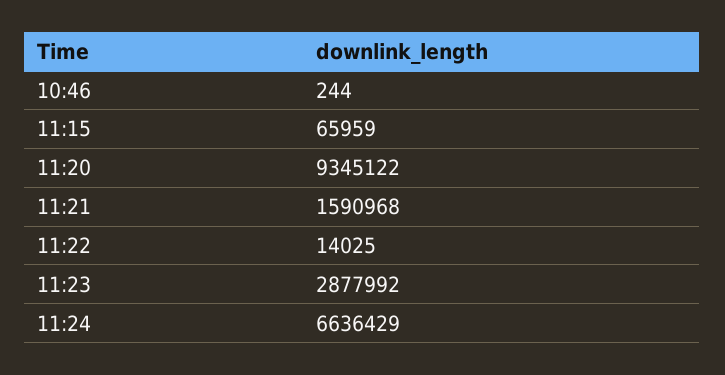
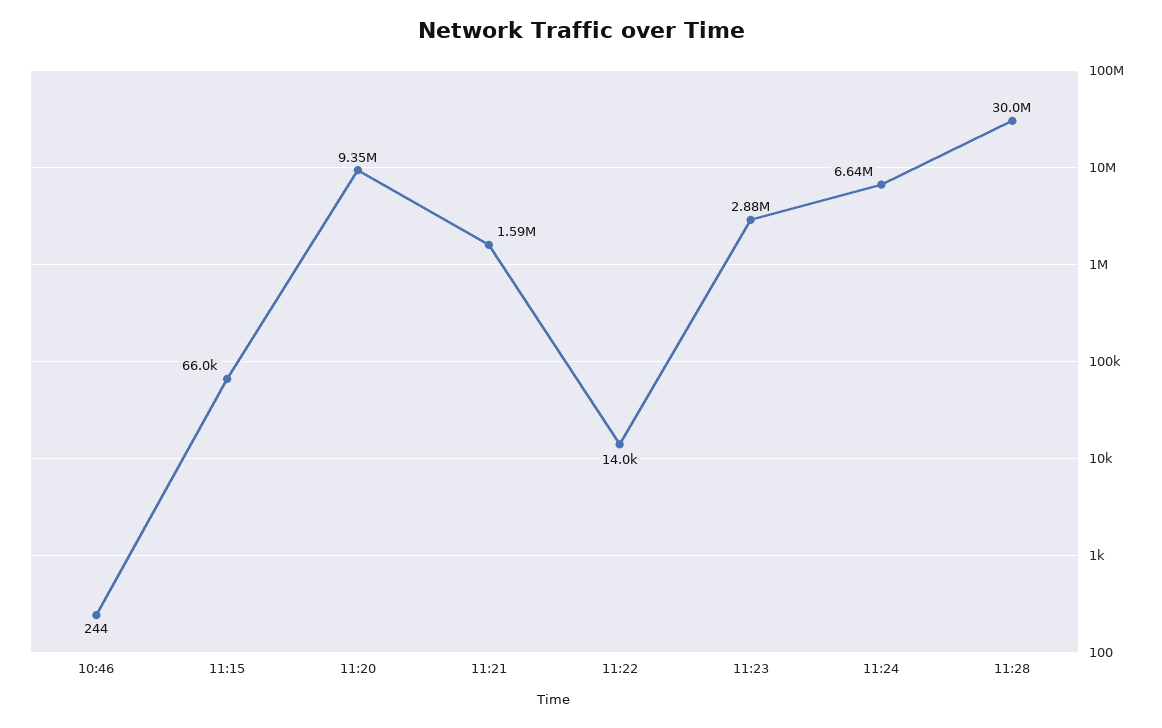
11:28: none -> 30000000

